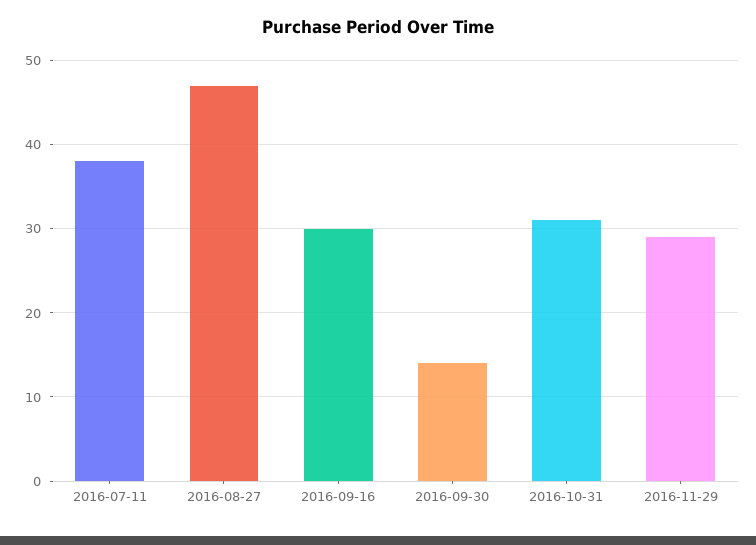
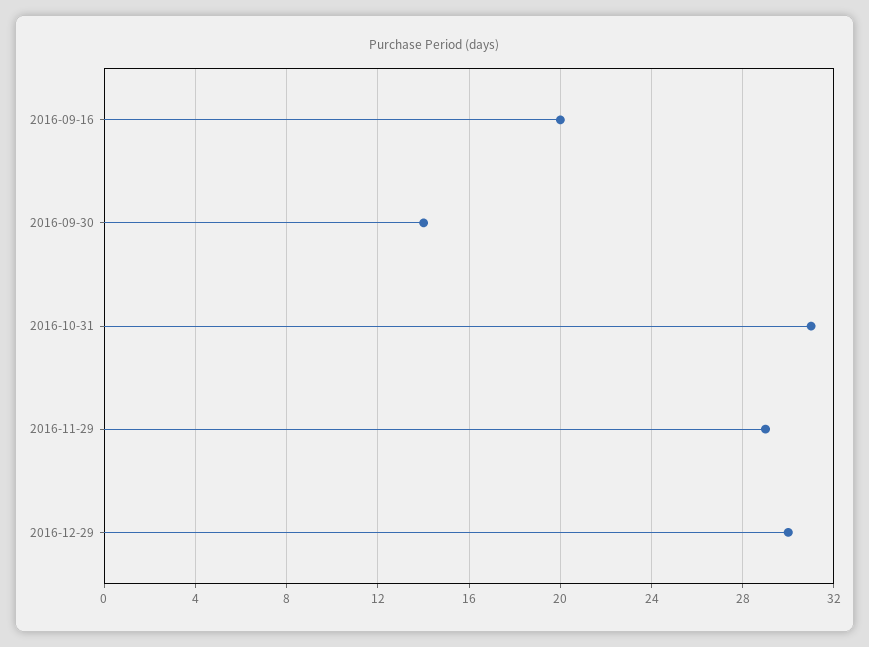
2016-07-11: 38 -> none
2016-08-27: 47 -> none
2016-09-16: 30 -> 20
2016-12-29: none -> 30

